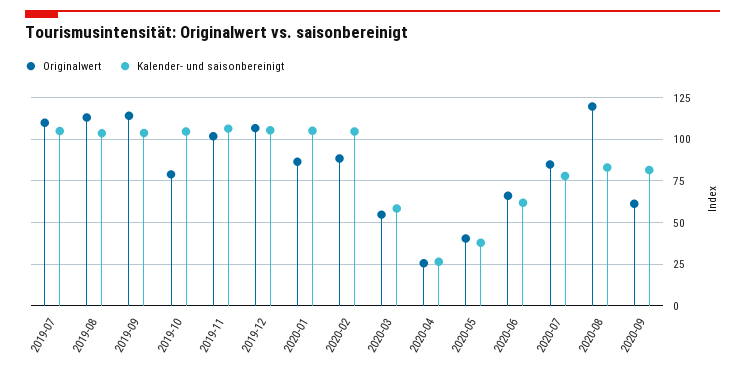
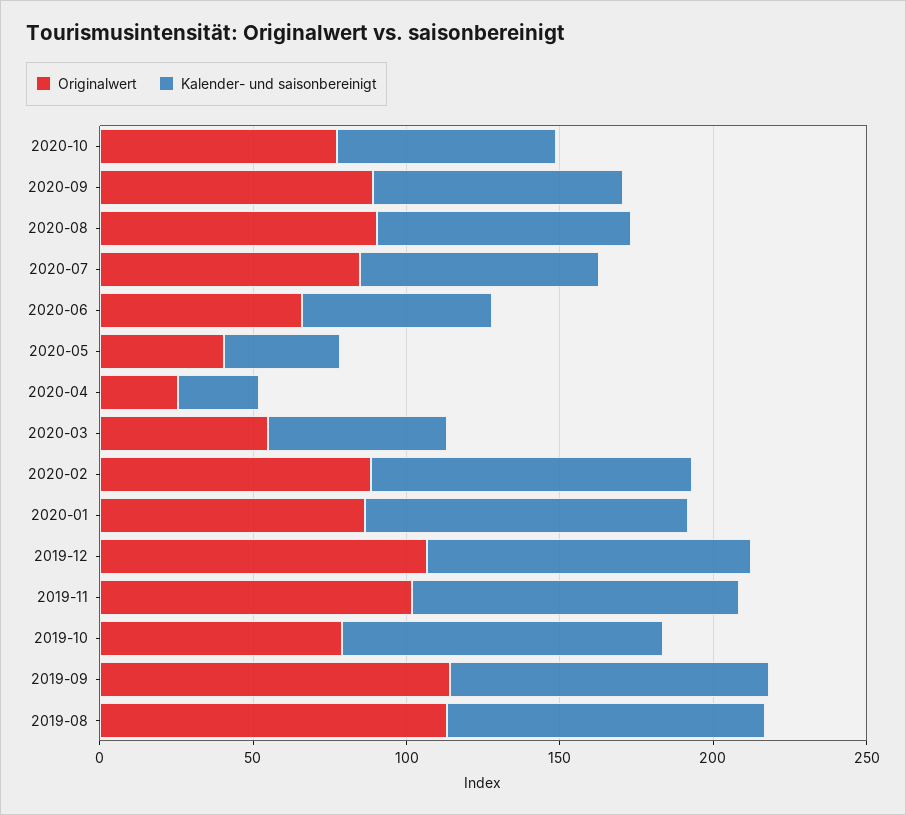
Originalwert, 2019-07: 110 -> none
Kalender- und saisonbereinigt, 2019-07: 105 -> none
Originalwert, 2020-08: 120 -> 90
Originalwert, 2020-09: 60 -> 90
Originalwert, 2020-10: none -> 80
Kalender- und saisonbereinigt, 2020-10: none -> 70

